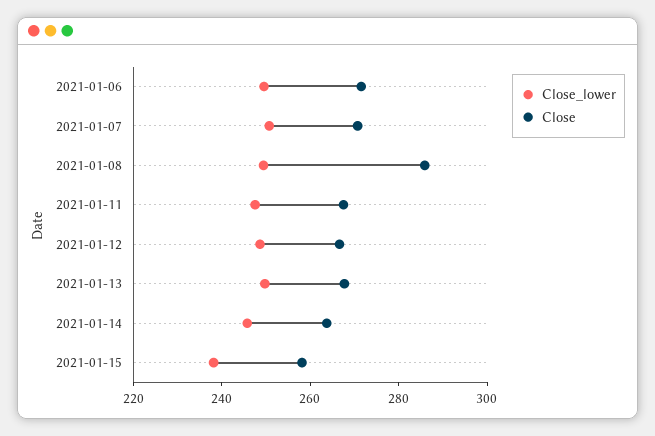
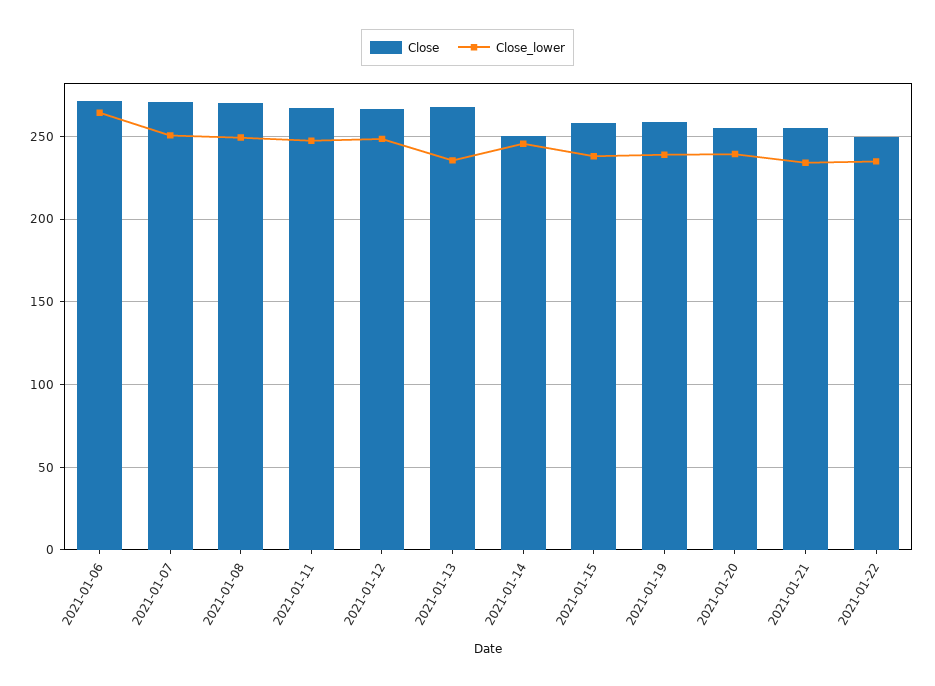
Close_lower, 2021-01-06: 250 -> 265
Close, 2021-01-08: 285 -> 270
Close_lower, 2021-01-13: 250 -> 235
Close, 2021-01-14: 265 -> 250
Close, 2021-01-19: none -> 260
Close_lower, 2021-01-19: none -> 240
Close, 2021-01-20: none -> 255
Close_lower, 2021-01-20: none -> 240
Close, 2021-01-21: none -> 255
Close_lower, 2021-01-21: none -> 235
Close, 2021-01-22: none -> 250
Close_lower, 2021-01-22: none -> 235

